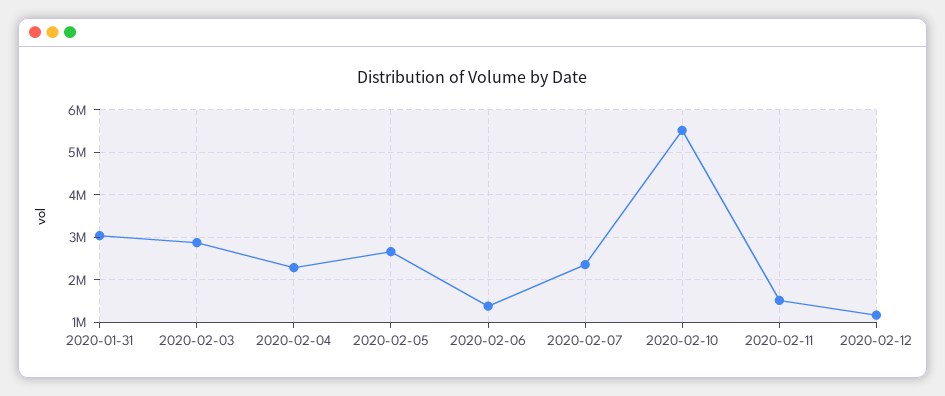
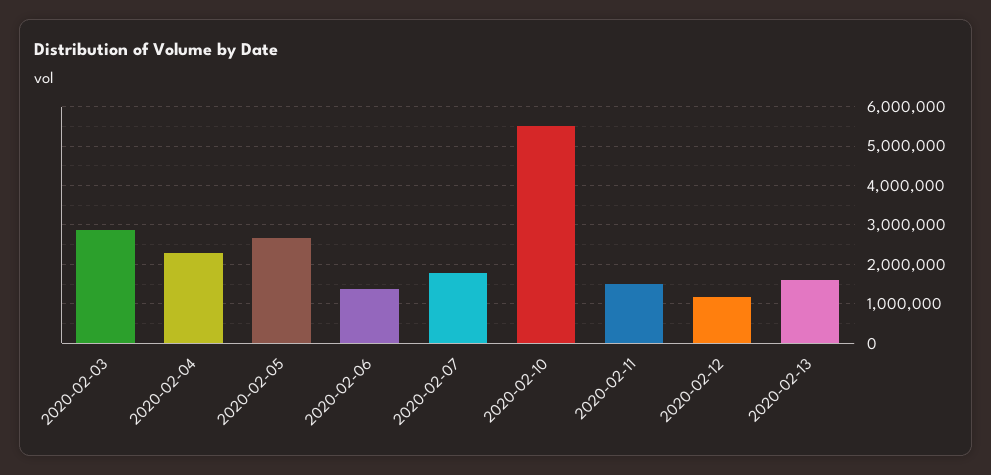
2020-01-31: 3000000 -> none
2020-02-07: 2400000 -> 1800000
2020-02-13: none -> 1600000

